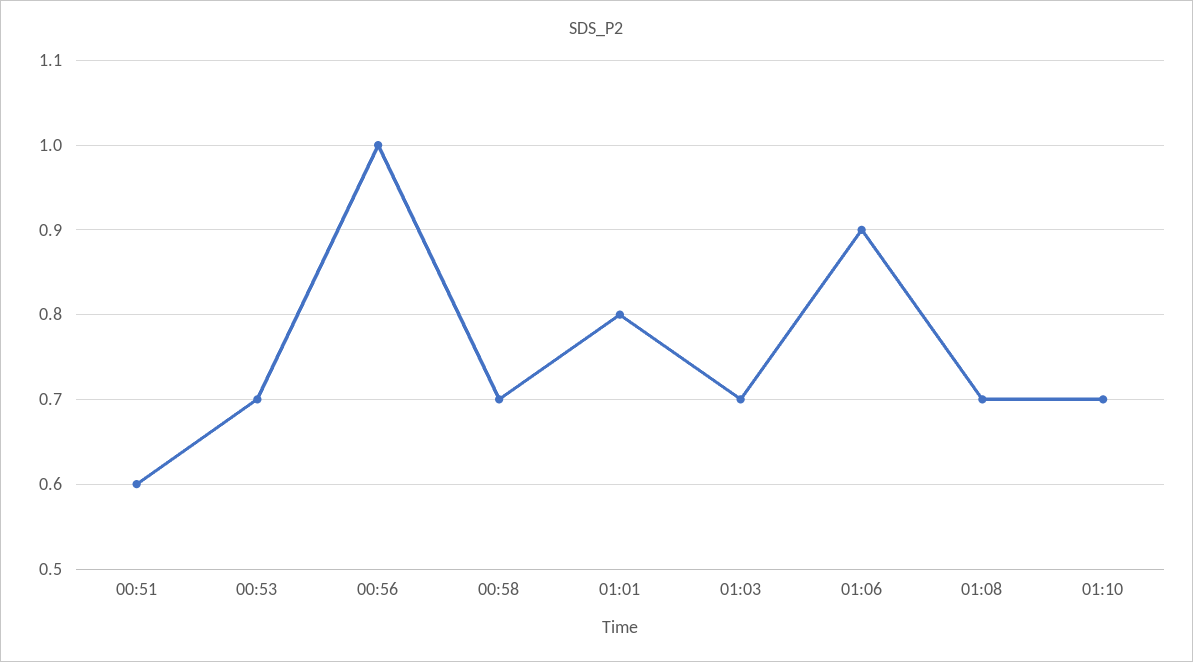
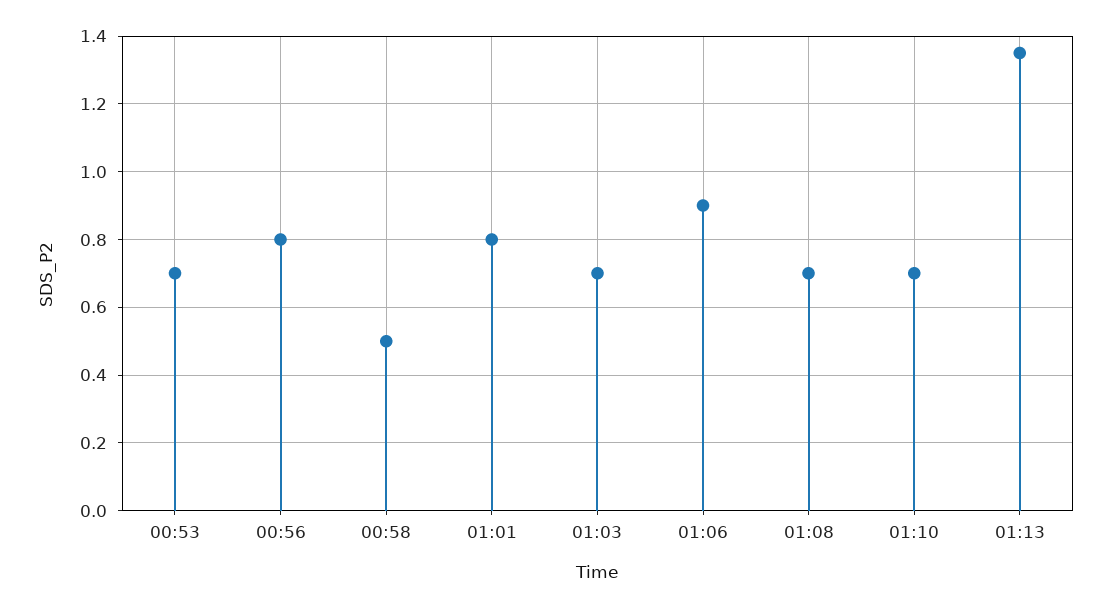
00:51: 0.6 -> none
00:56: 1 -> 0.8
00:58: 0.7 -> 0.5
01:13: none -> 1.35

